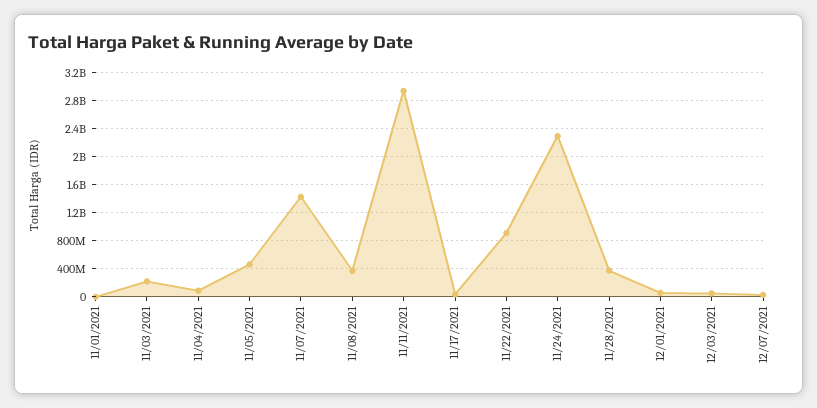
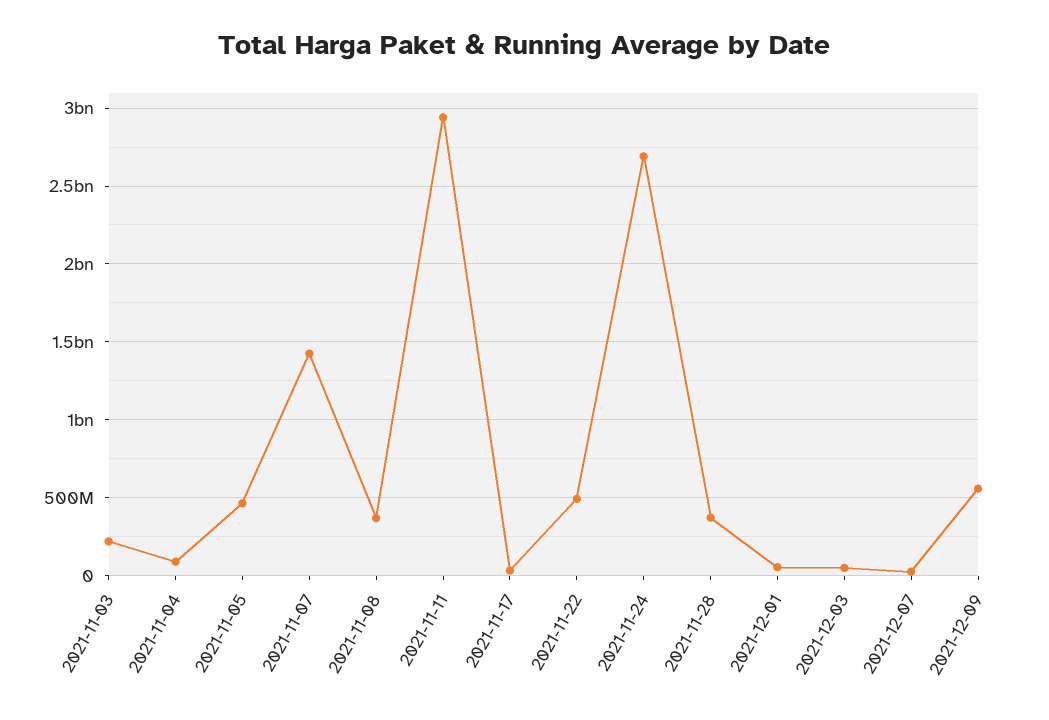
11/01/2021: 0 -> none
11/22/2021: 900000000 -> 500000000
11/24/2021: 2300000000 -> 2700000000
2021-12-09: none -> 550000000

